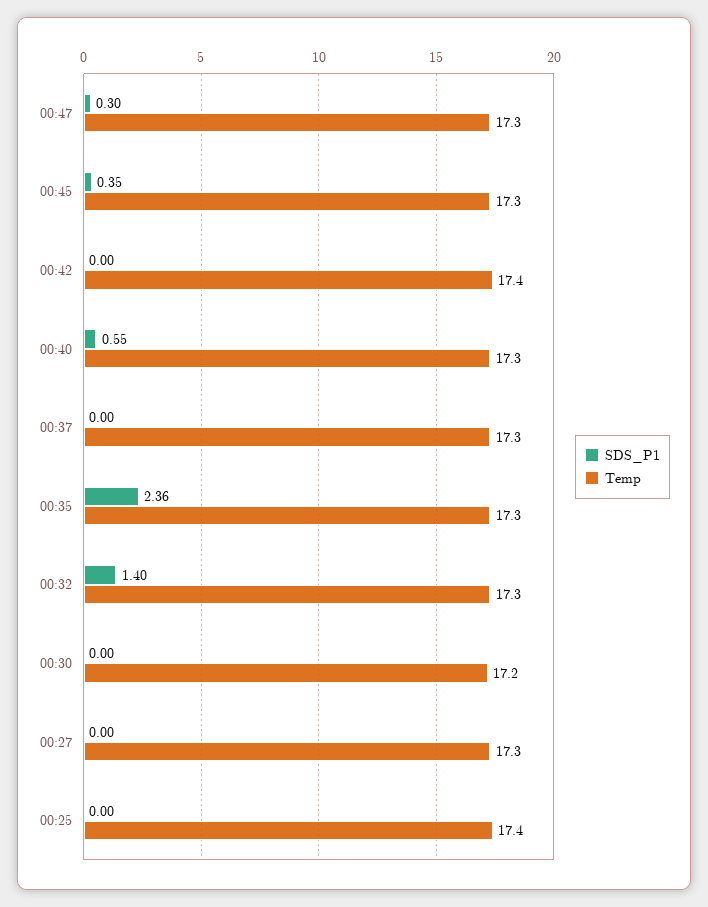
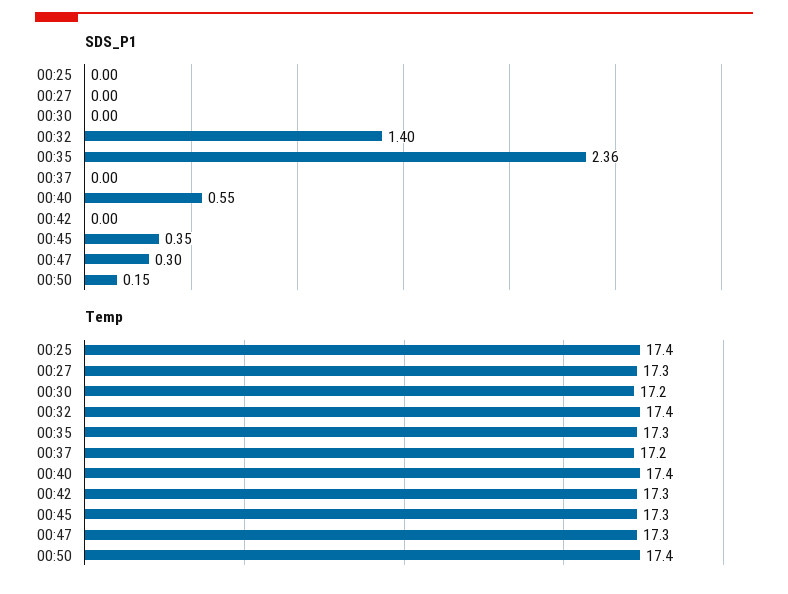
Temp, 00:42: 17.4 -> 17.3
Temp, 00:40: 17.3 -> 17.4
Temp, 00:37: 17.3 -> 17.2
Temp, 00:32: 17.3 -> 17.4
SDS_P1, 00:50: none -> 0.15
Temp, 00:50: none -> 17.4

